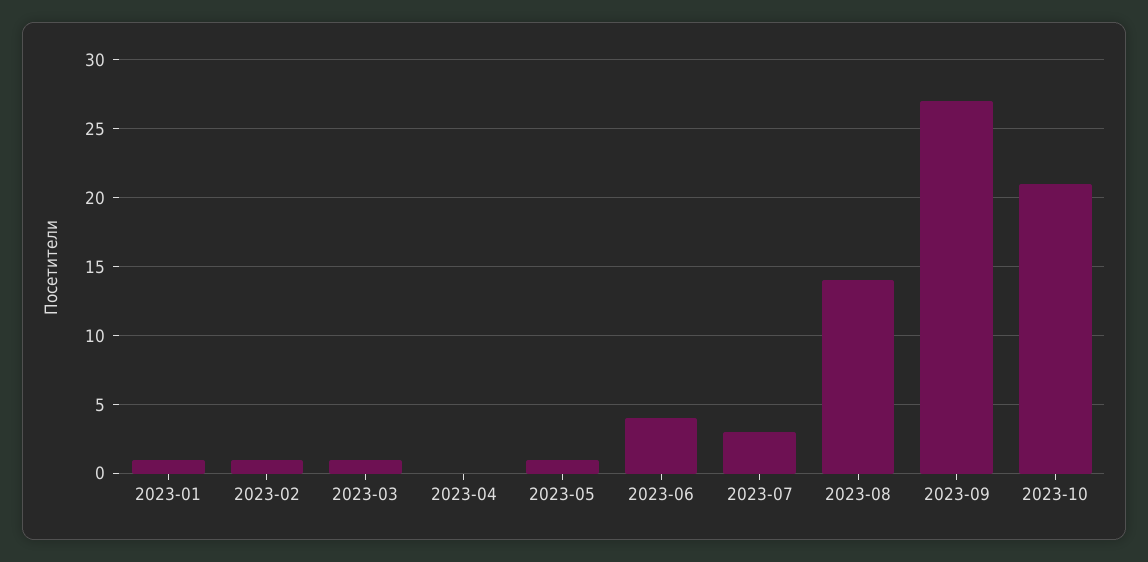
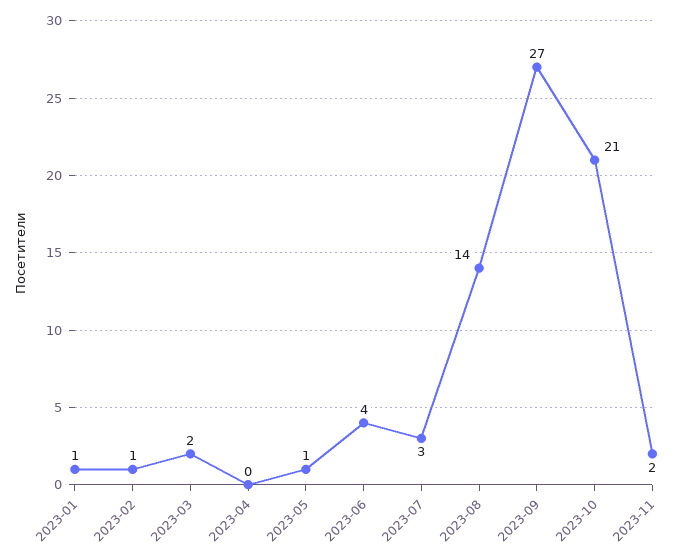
2023-03: 1 -> 2
2023-11: none -> 2

